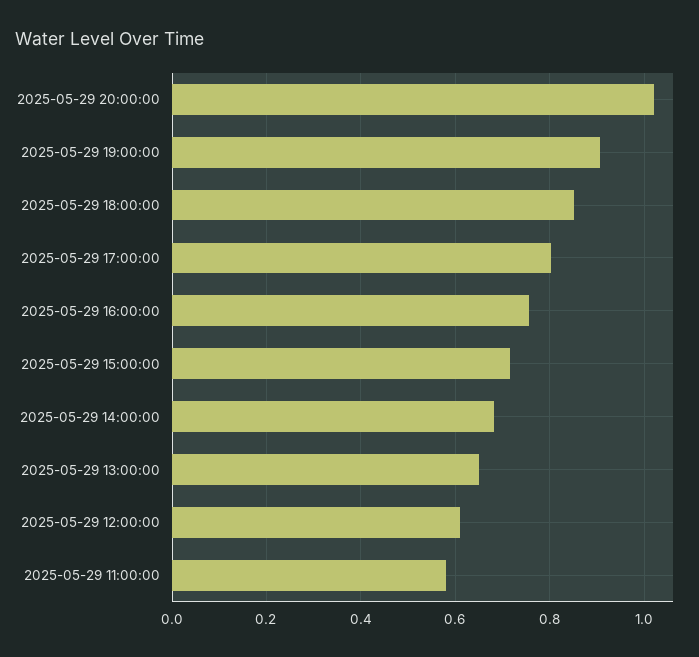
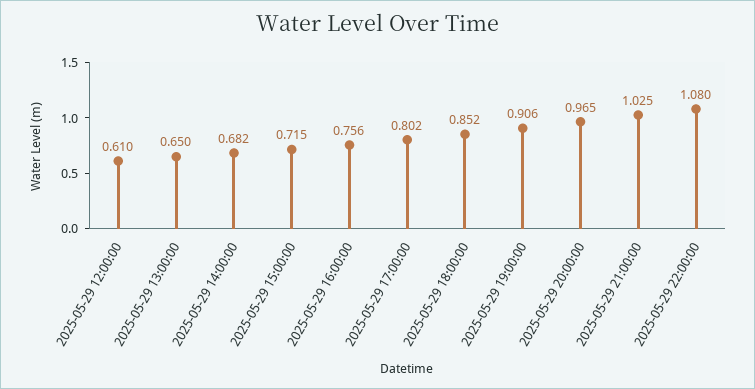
2025-05-29 20:00:00: 1.02 -> 0.965
2025-05-29 11:00:00: 0.58 -> none
2025-05-29 21:00:00: none -> 1.025
2025-05-29 22:00:00: none -> 1.08

